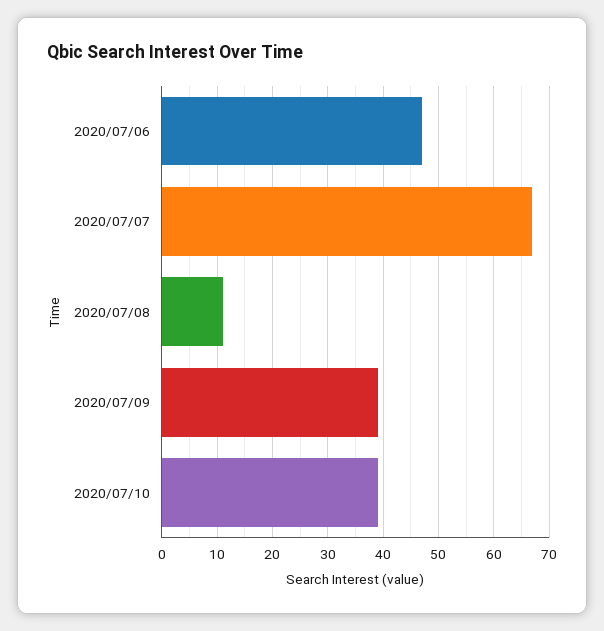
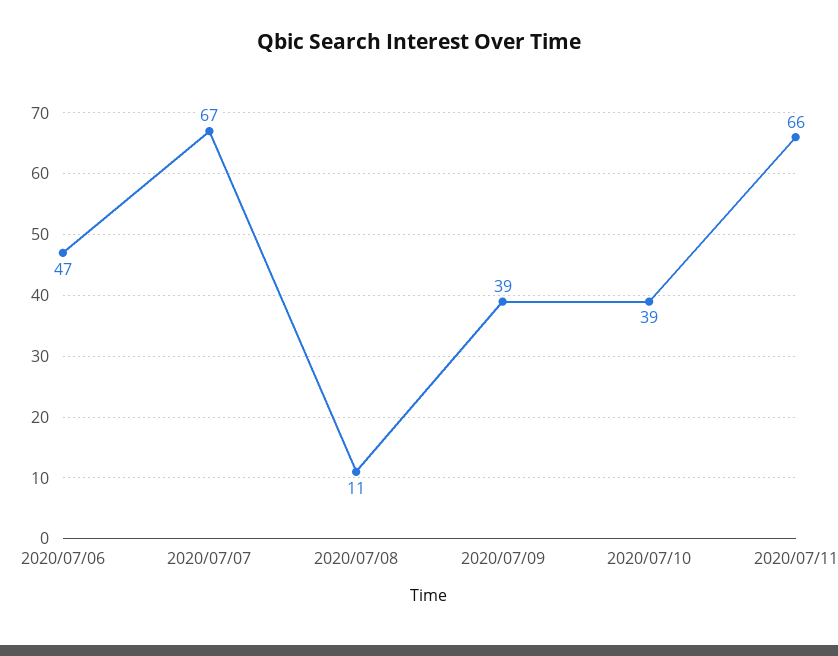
2020/07/11: none -> 66

